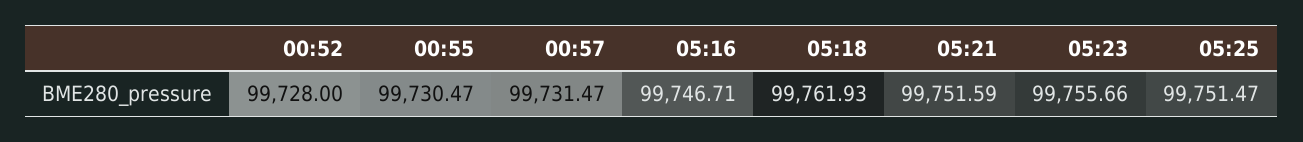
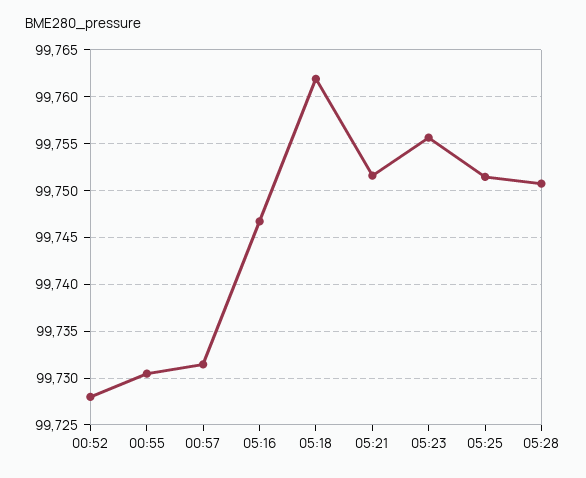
05:28: none -> 99751

